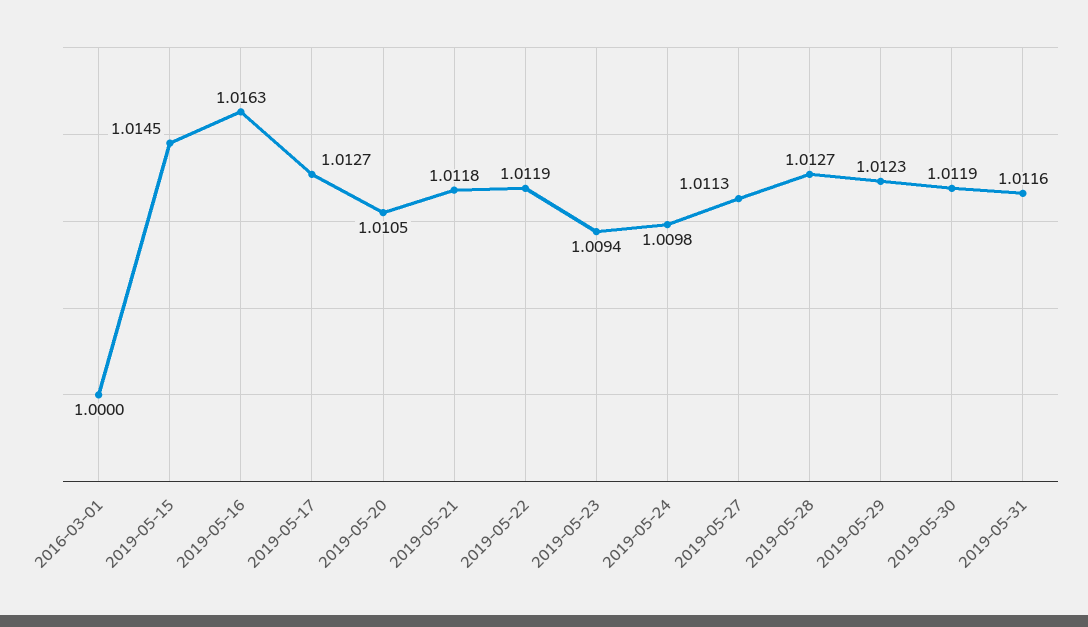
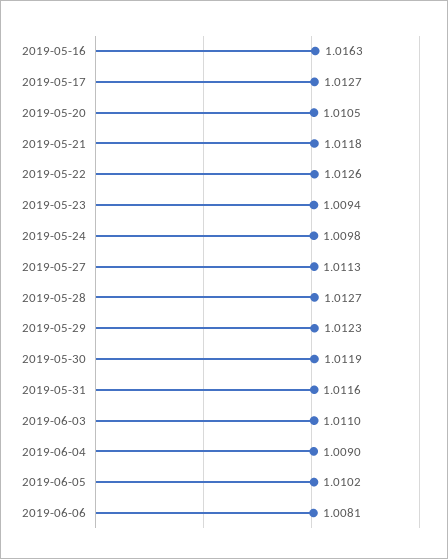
2016-03-01: 1 -> none
2019-05-15: 1.0145 -> none
2019-05-22: 1.0119 -> 1.0126
2019-06-03: none -> 1.011
2019-06-04: none -> 1.009
2019-06-05: none -> 1.0102
2019-06-06: none -> 1.0081

